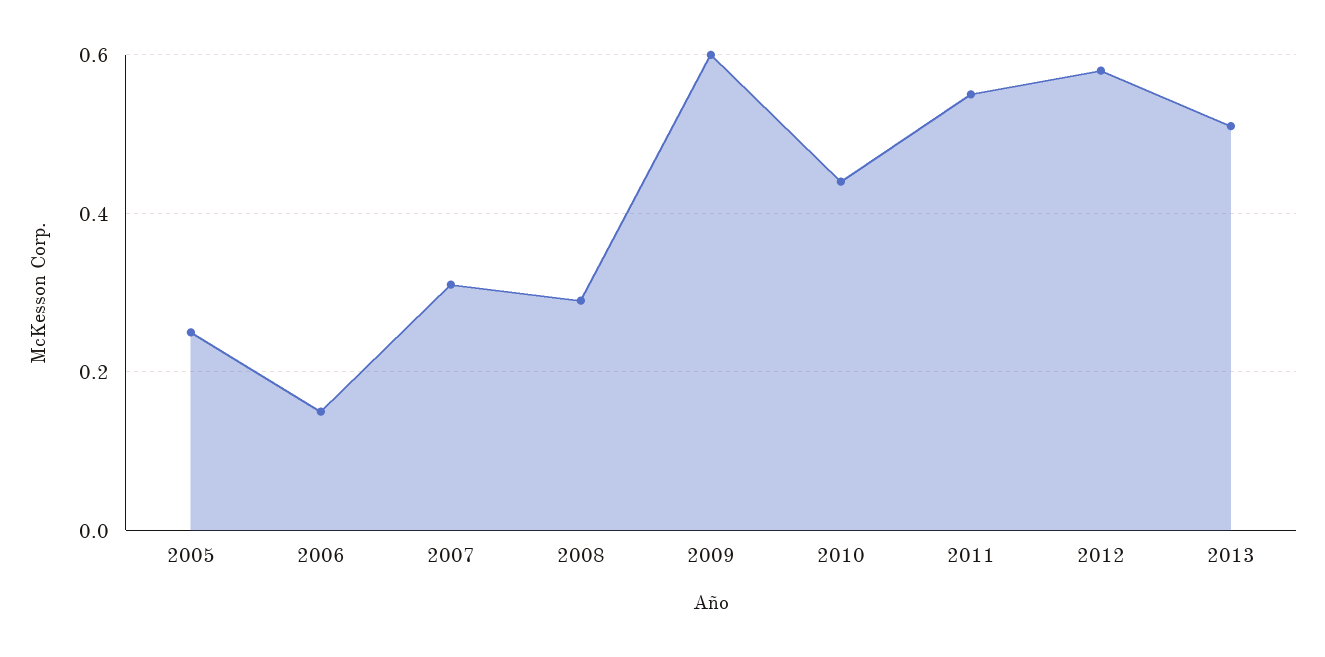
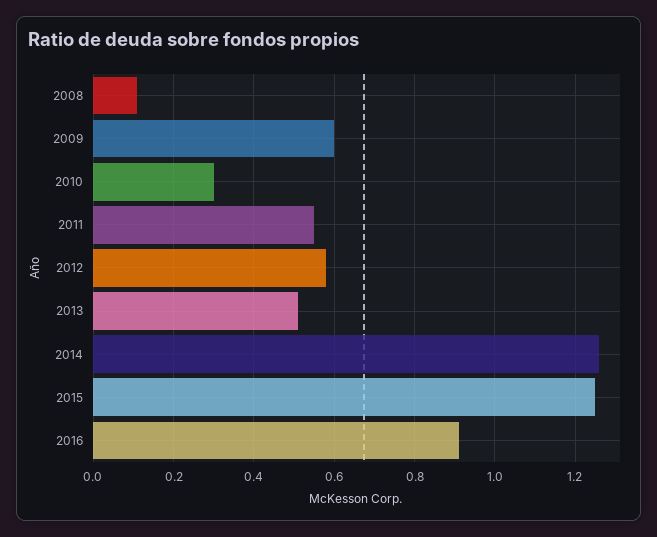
2005: 0.25 -> none
2006: 0.15 -> none
2007: 0.3 -> none
2008: 0.3 -> 0.1
2010: 0.45 -> 0.3
2014: none -> 1.25
2015: none -> 1.25
2016: none -> 0.9

